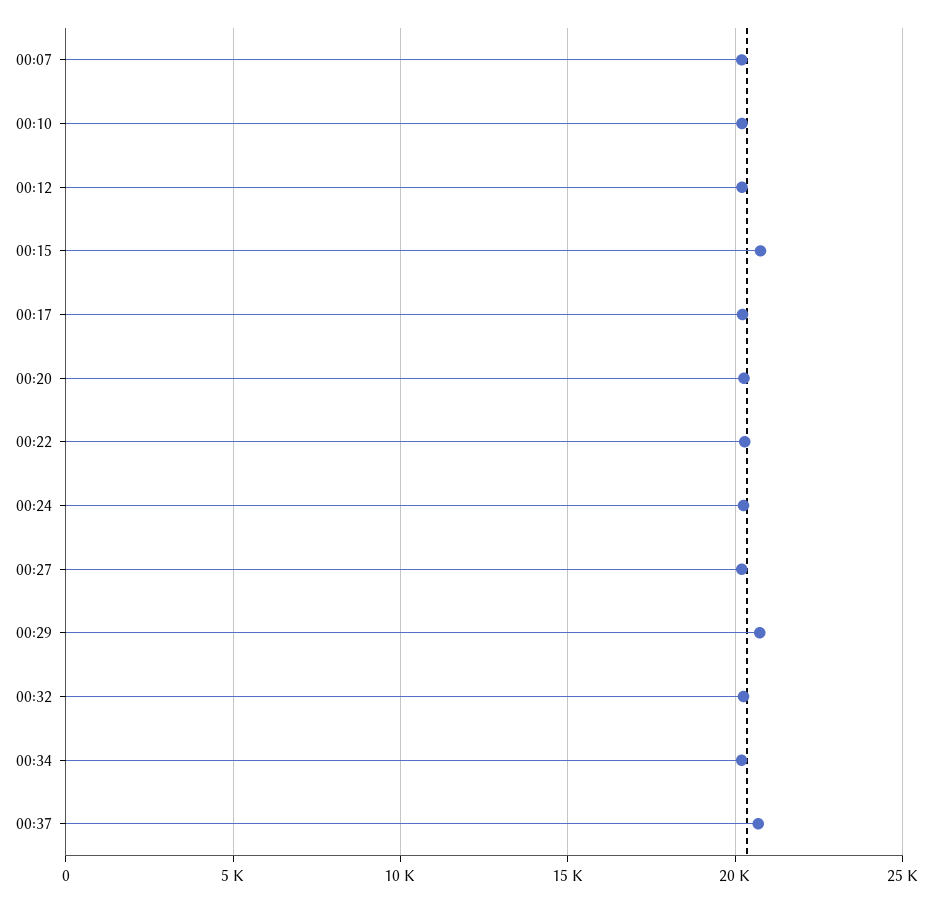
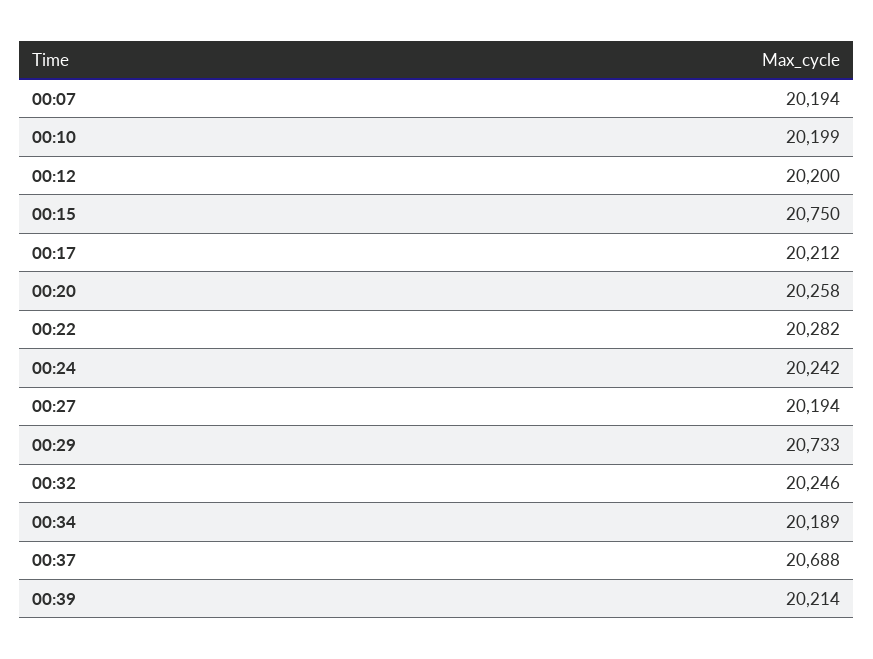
00:39: none -> 20214

